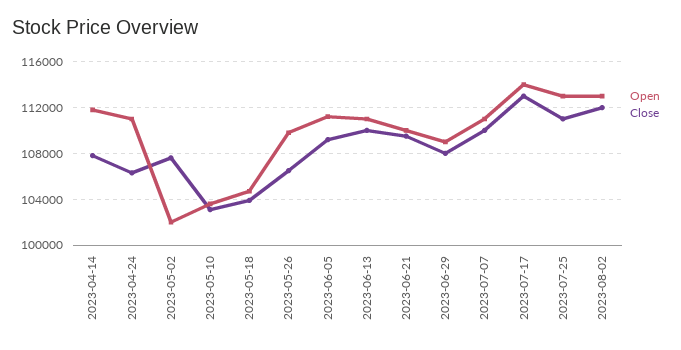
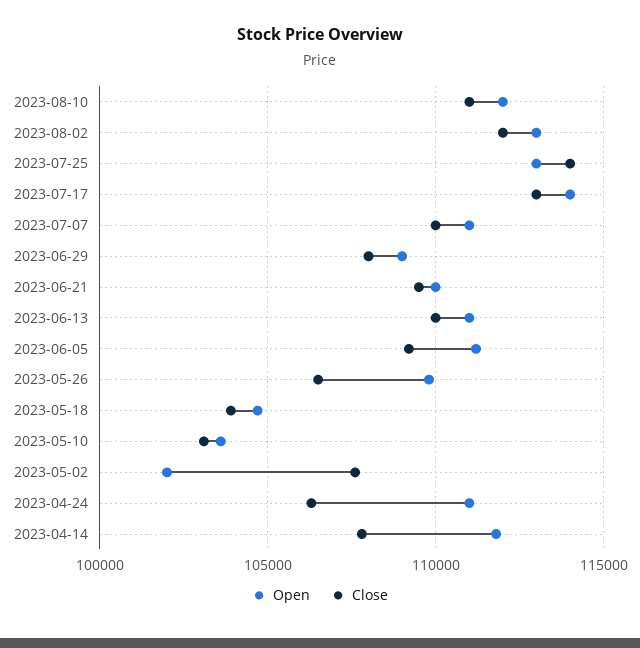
Close, 2023-07-25: 111000 -> 114000
Open, 2023-08-10: none -> 112000
Close, 2023-08-10: none -> 111000

